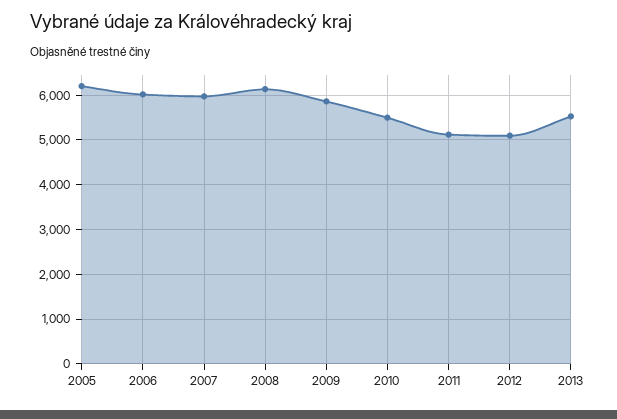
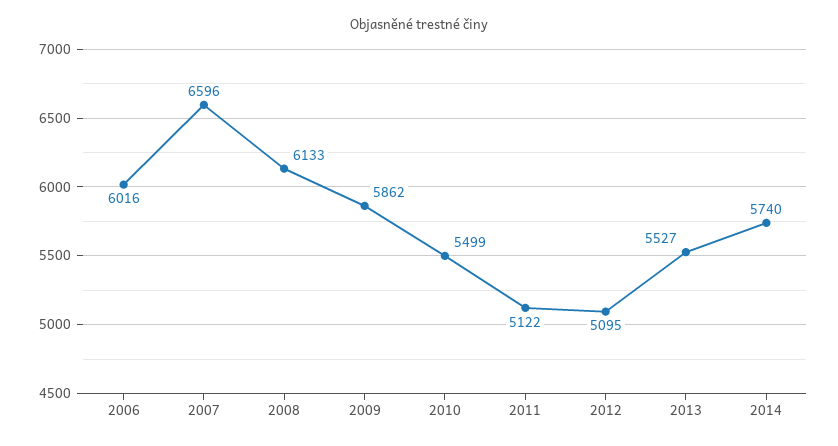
2005: 6200 -> none
2007: 6000 -> 6596
2014: none -> 5740

